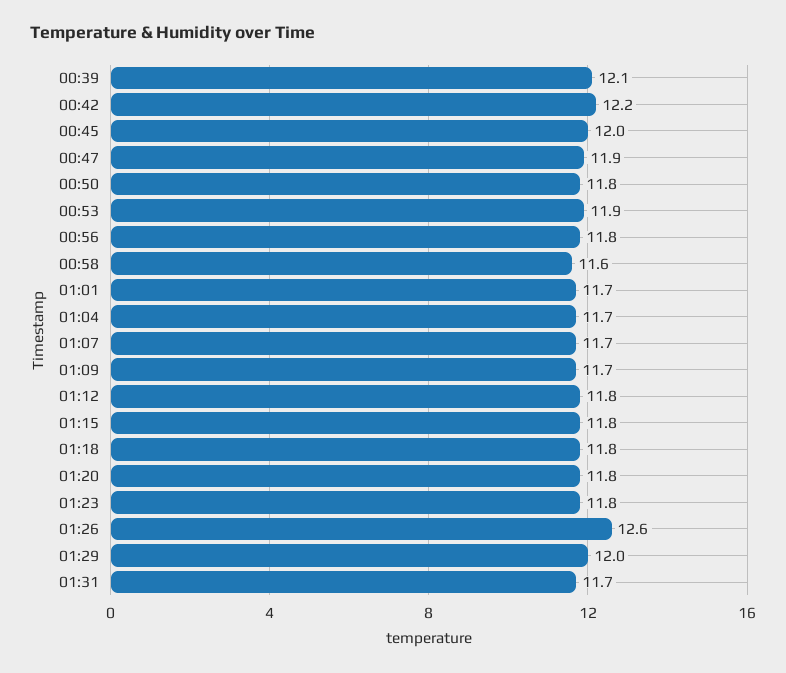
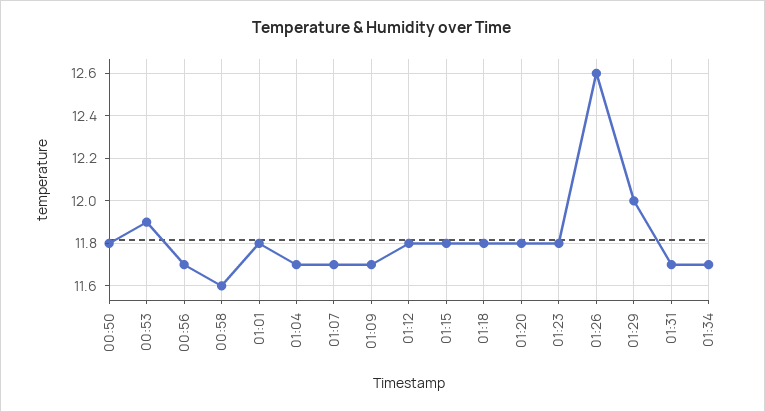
00:39: 12.1 -> none
00:42: 12.2 -> none
00:45: 12 -> none
00:47: 11.9 -> none
00:56: 11.8 -> 11.7
01:01: 11.7 -> 11.8
01:34: none -> 11.7

